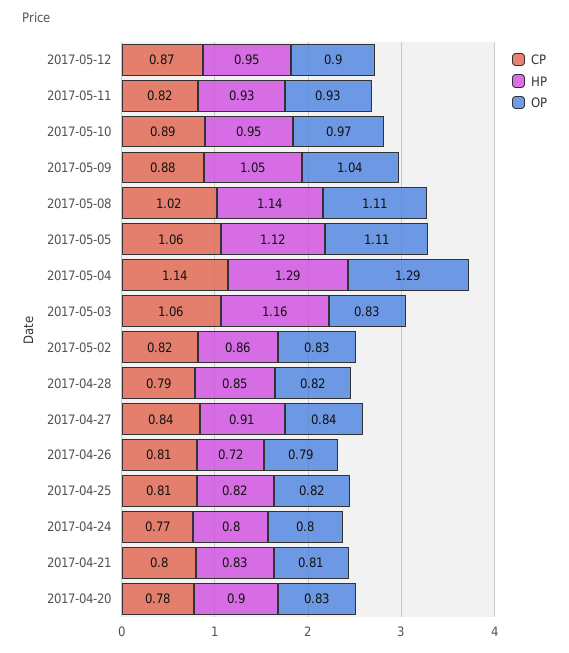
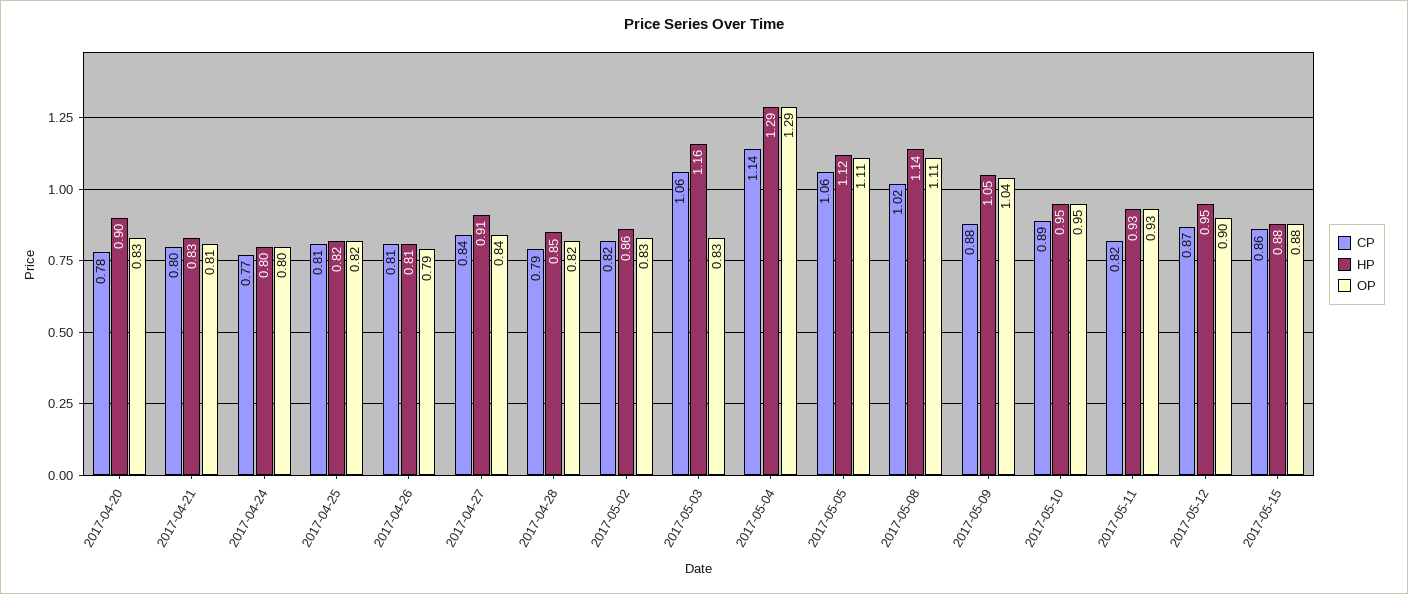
OP, 2017-05-10: 0.97 -> 0.95
HP, 2017-04-26: 0.72 -> 0.81
CP, 2017-05-15: none -> 0.86
HP, 2017-05-15: none -> 0.88
OP, 2017-05-15: none -> 0.88

